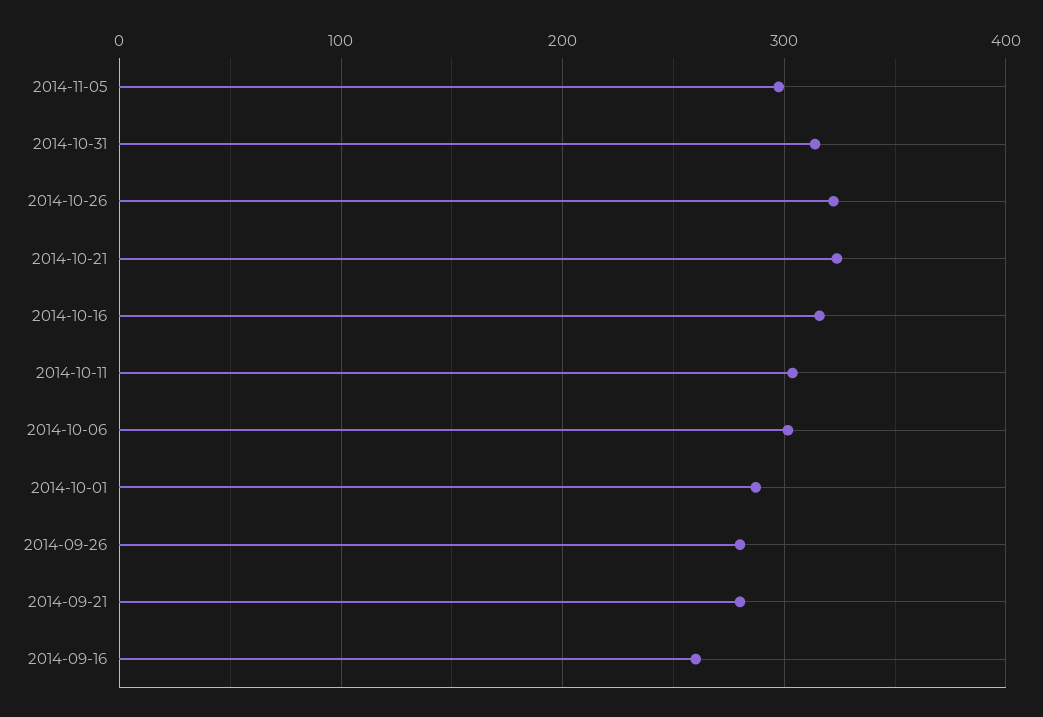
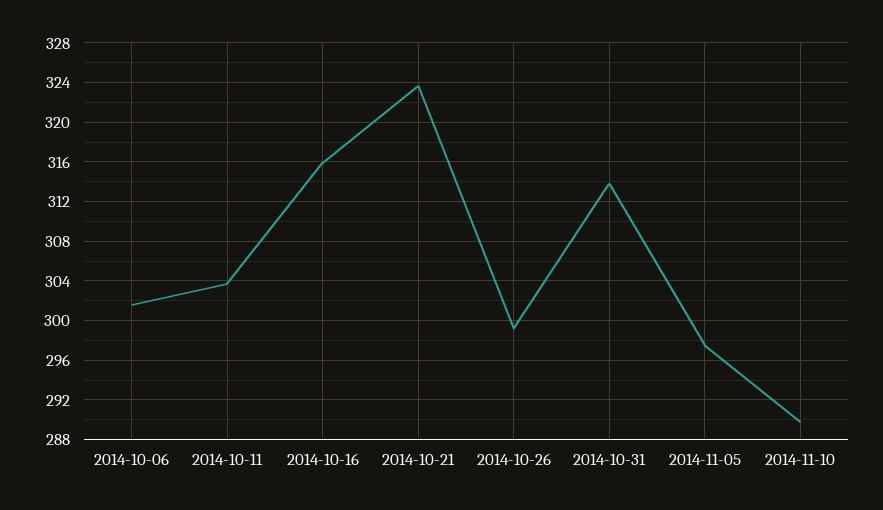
2014-10-26: 320 -> 299
2014-10-01: 290 -> none
2014-09-26: 280 -> none
2014-09-21: 280 -> none
2014-09-16: 260 -> none
2014-11-10: none -> 290

